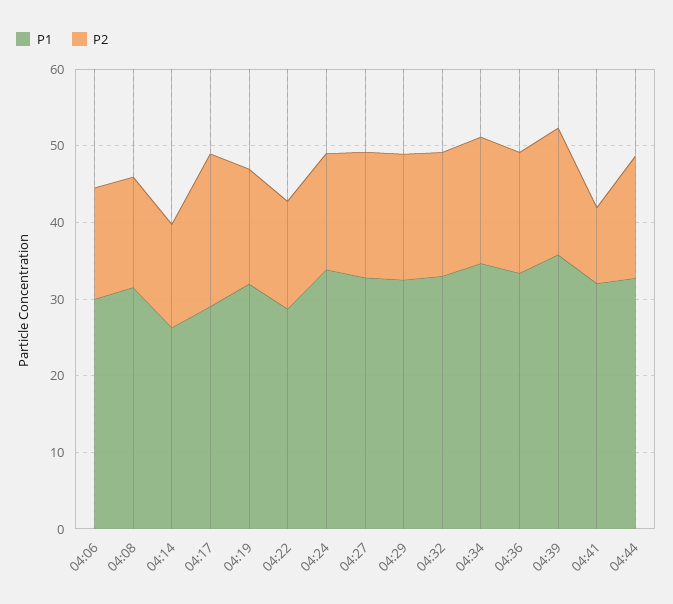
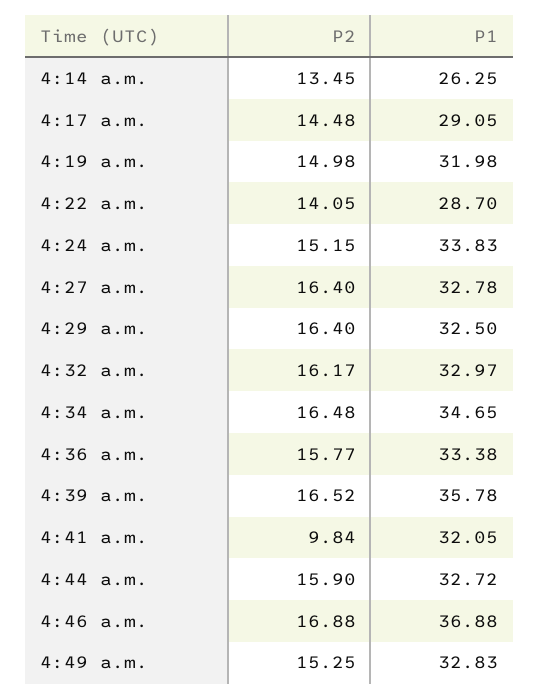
P1, 04:06: 30 -> none
P2, 04:06: 14 -> none
P1, 04:08: 32 -> none
P2, 04:08: 14 -> none
P2, 04:17: 20 -> 14.48
P2, 4:46 a.m.: none -> 16.88
P1, 4:46 a.m.: none -> 36.88
P2, 4:49 a.m.: none -> 15.25
P1, 4:49 a.m.: none -> 32.83

